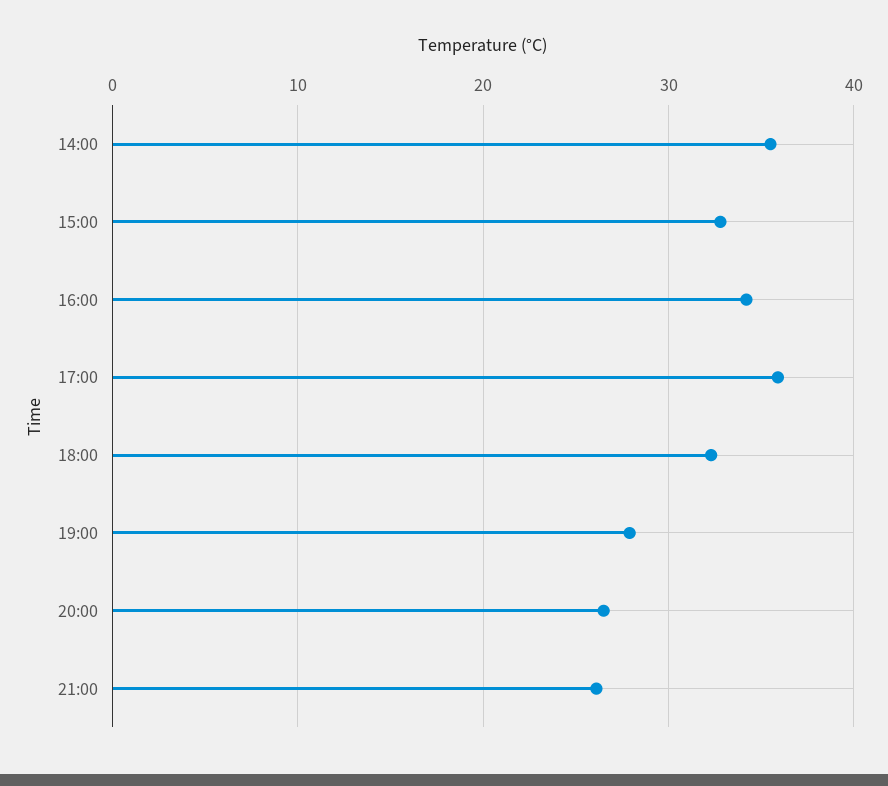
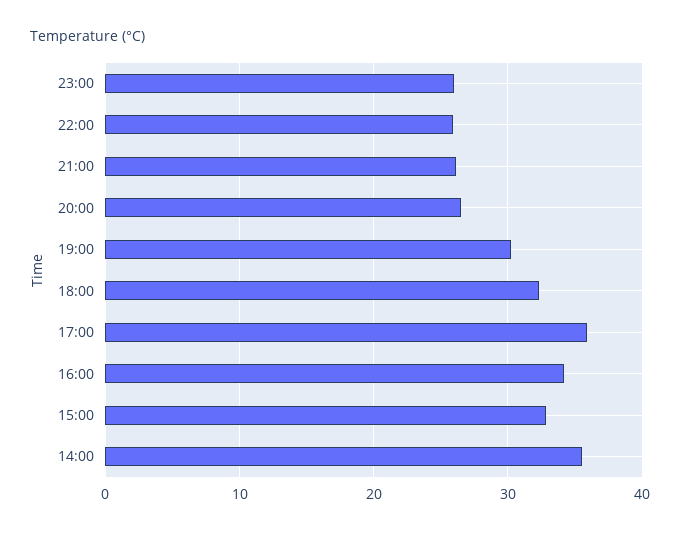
19:00: 28 -> 30
23:00: none -> 26
22:00: none -> 26

